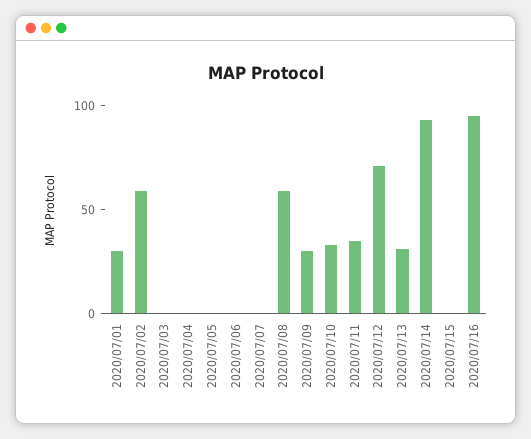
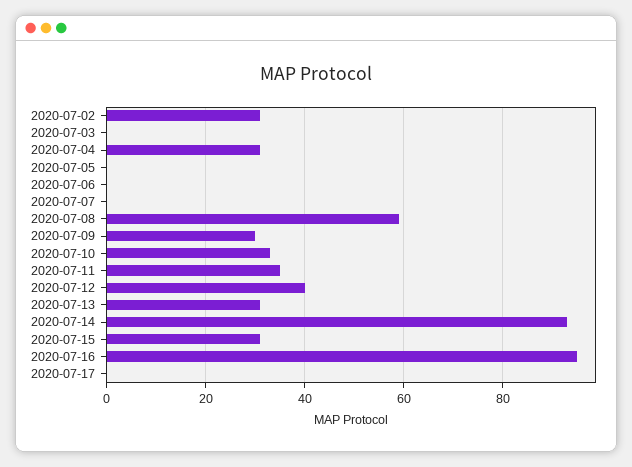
2020/07/01: 30 -> none
2020/07/02: 60 -> 30
2020/07/04: 0 -> 30
2020/07/12: 70 -> 40
2020/07/15: 0 -> 30
2020-07-17: none -> 0

